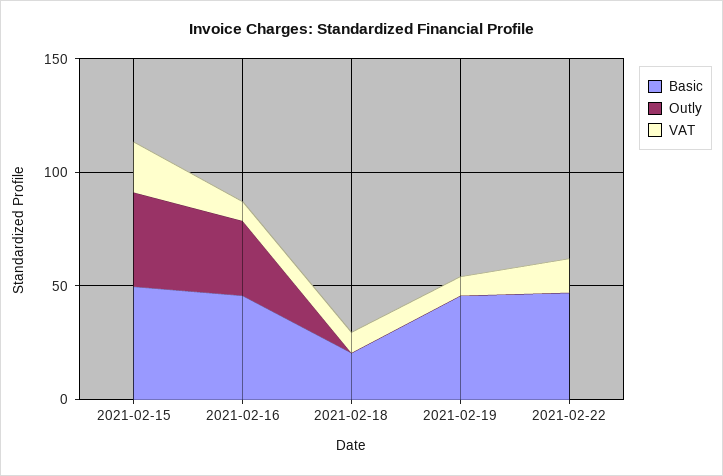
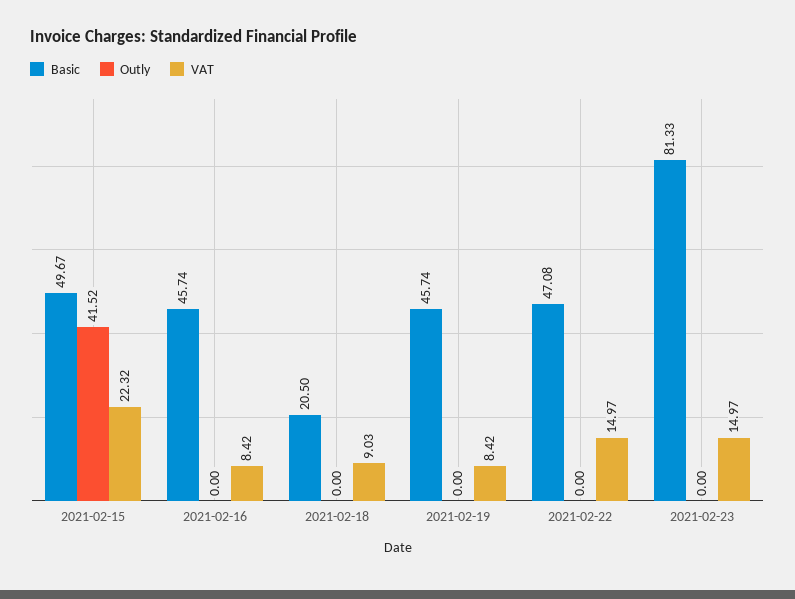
Outly, 2021-02-16: 30 -> 0
Basic, 2021-02-23: none -> 81.33
Outly, 2021-02-23: none -> 0
VAT, 2021-02-23: none -> 14.97

